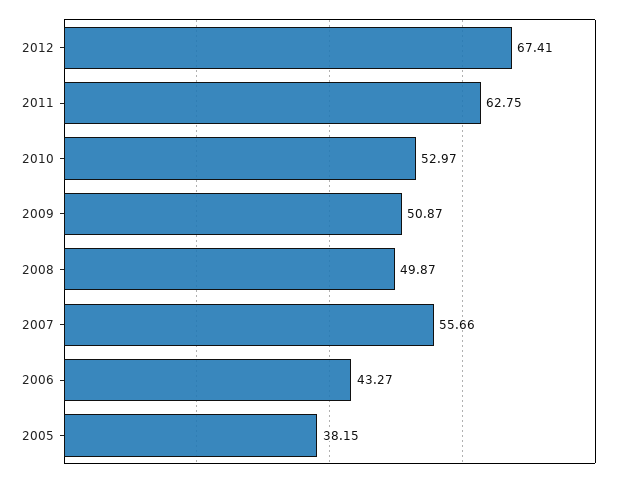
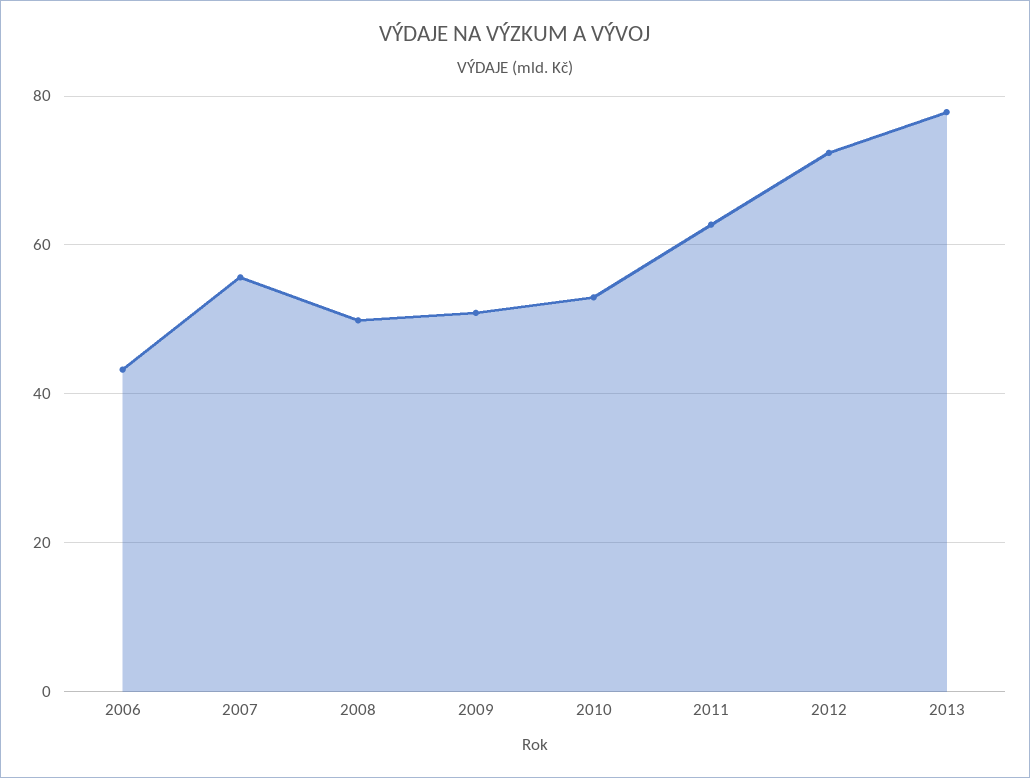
2012: 67.41 -> 72
2005: 38.15 -> none
2013: none -> 78

